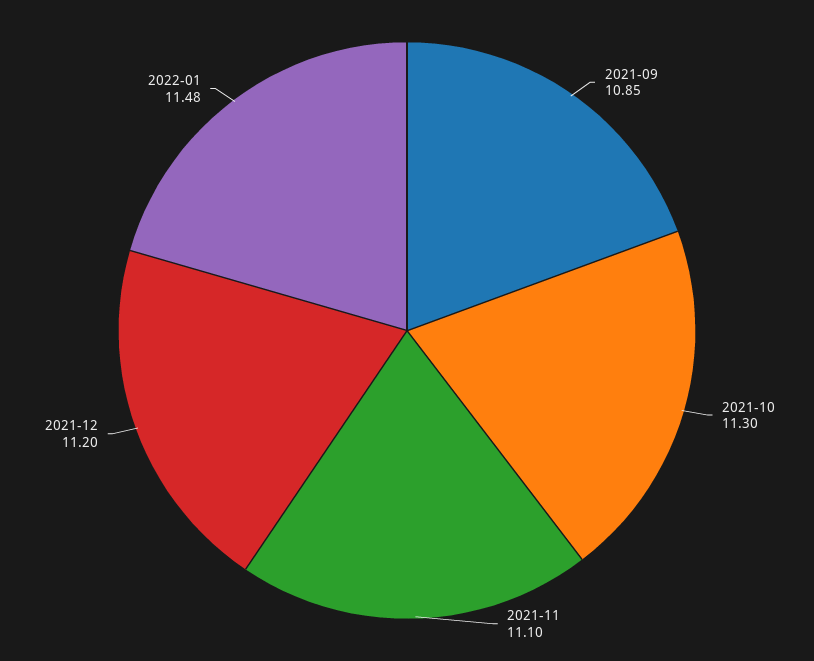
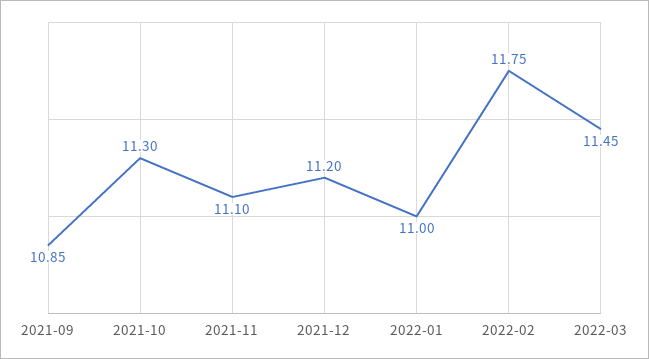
2022-01: 11.48 -> 11
2022-02: none -> 11.75
2022-03: none -> 11.45

